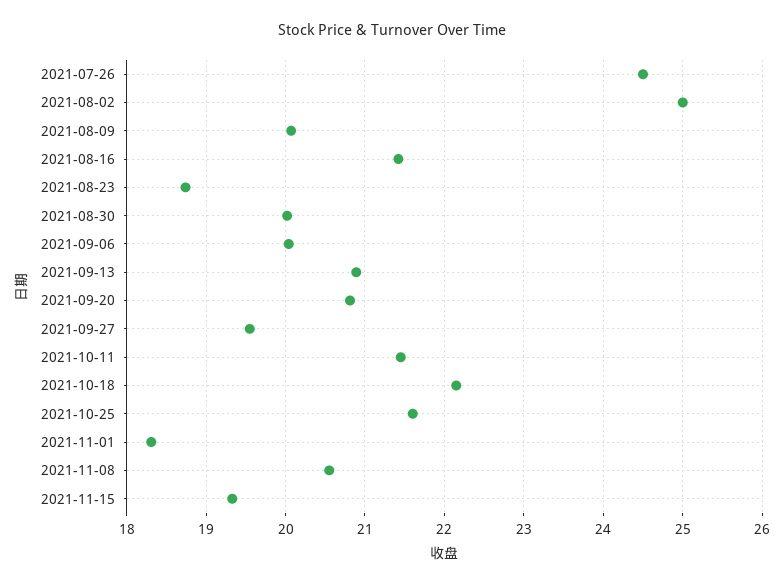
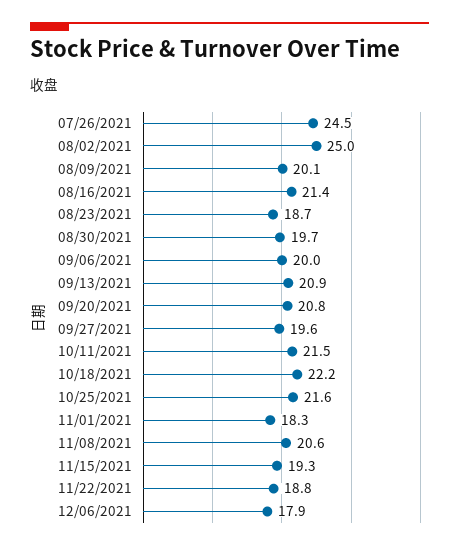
2021-08-30: 20 -> 19.7
11/22/2021: none -> 18.8
12/06/2021: none -> 17.9

